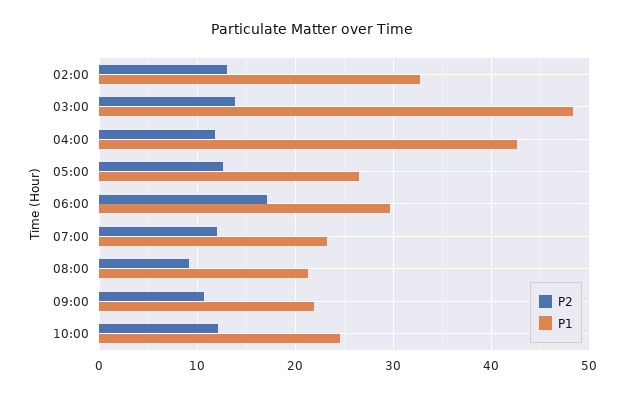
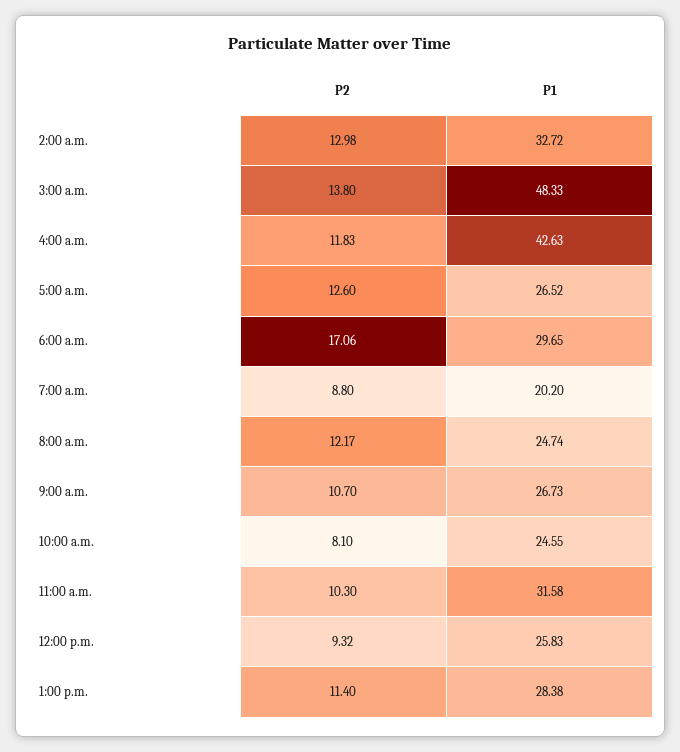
P2, 07:00: 12 -> 8.8
P1, 07:00: 23 -> 20.2
P2, 08:00: 9 -> 12.17
P1, 08:00: 21 -> 24.74
P1, 09:00: 22 -> 26.73
P2, 10:00: 12 -> 8.1
P2, 11:00 a.m.: none -> 10.3
P1, 11:00 a.m.: none -> 31.58
P2, 12:00 p.m.: none -> 9.32
P1, 12:00 p.m.: none -> 25.83
P2, 1:00 p.m.: none -> 11.4
P1, 1:00 p.m.: none -> 28.38

